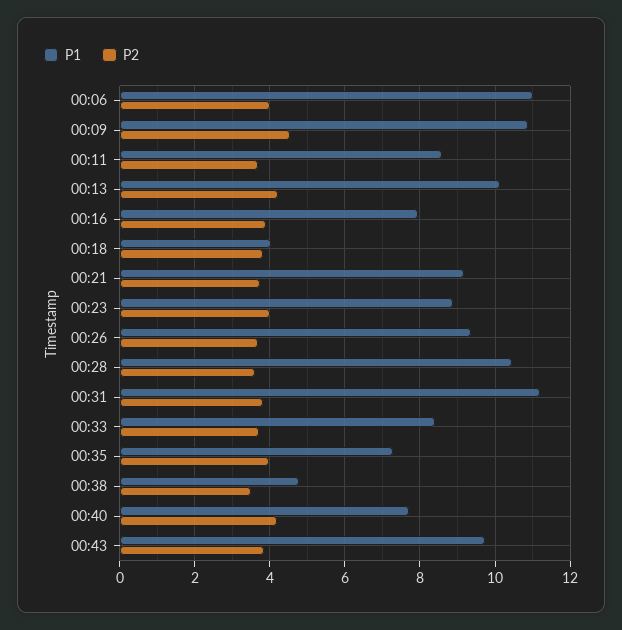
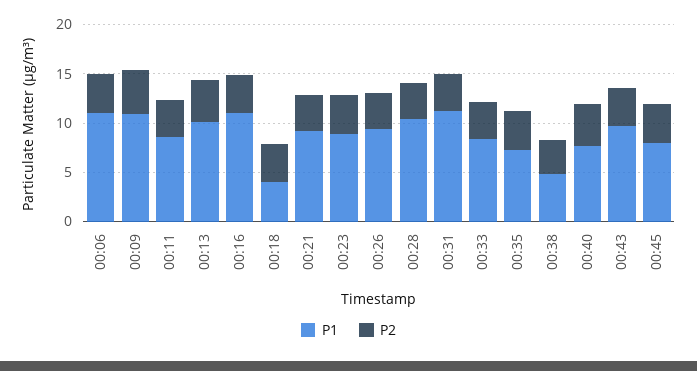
P1, 00:16: 8 -> 11
P1, 00:45: none -> 8
P2, 00:45: none -> 4

